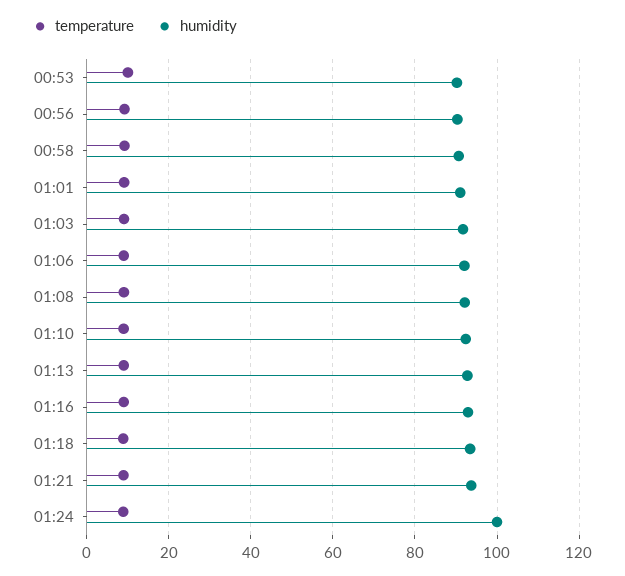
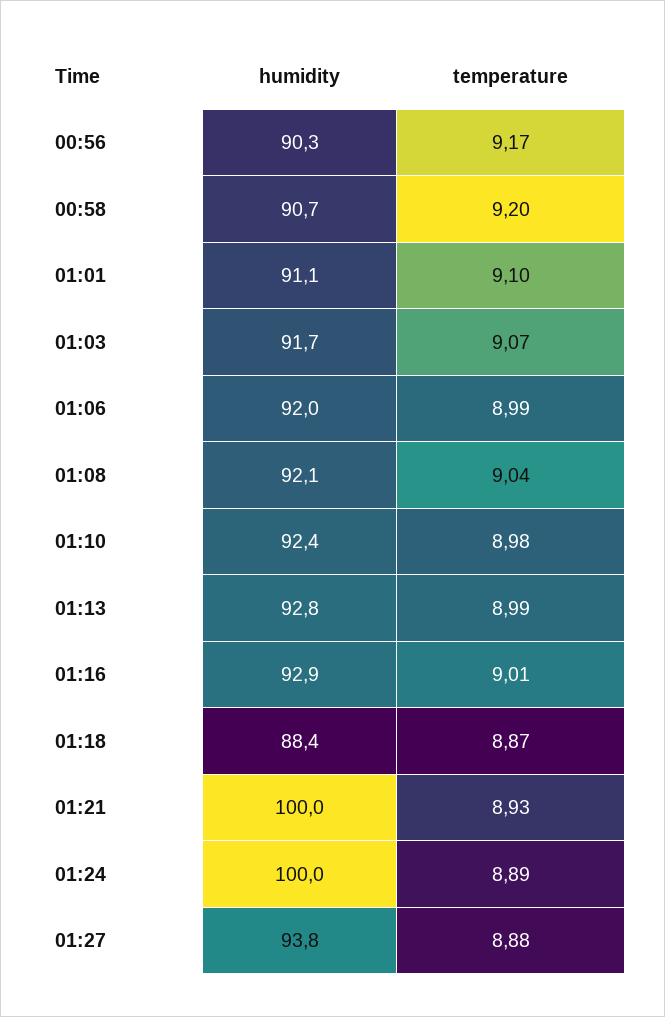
temperature, 00:53: 10 -> none
humidity, 00:53: 90 -> none
humidity, 01:18: 94 -> 88.4
humidity, 01:21: 94 -> 100
humidity, 01:27: none -> 93.8
temperature, 01:27: none -> 8.88

